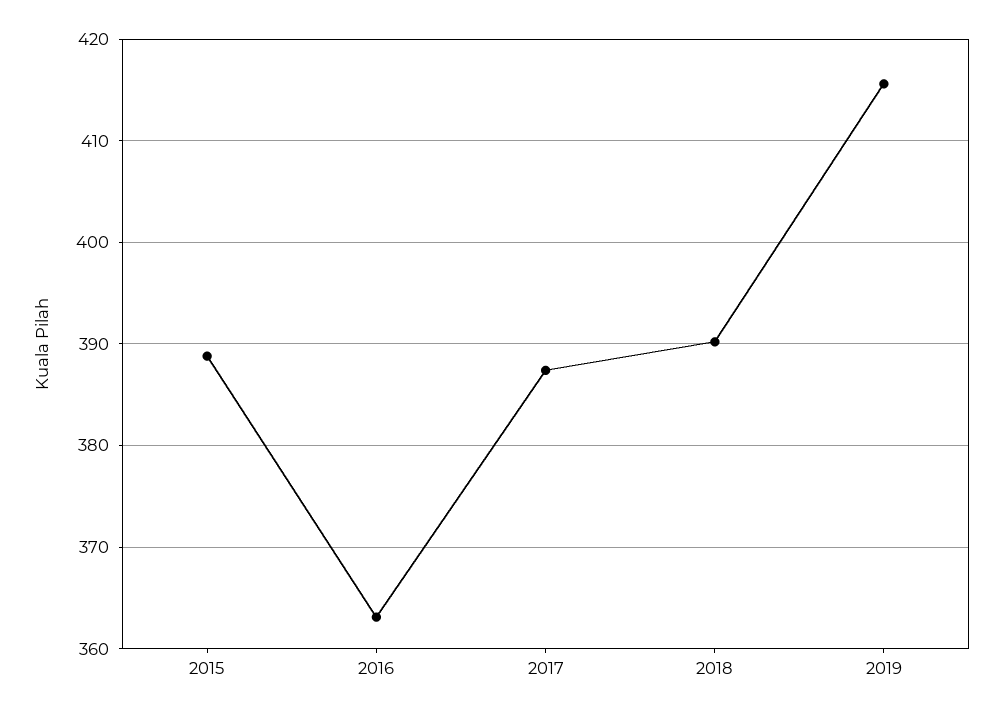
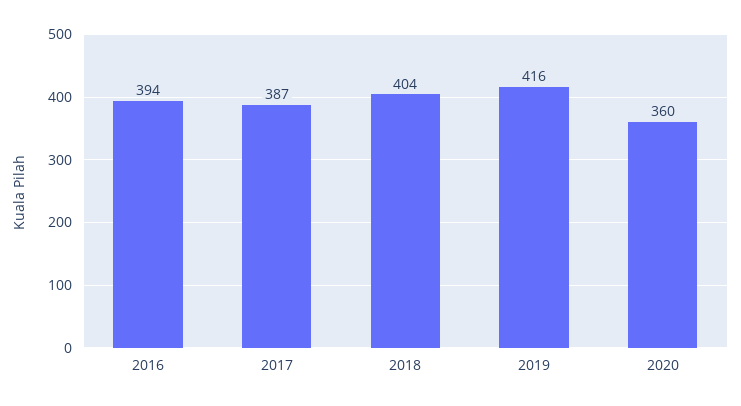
2015: 389 -> none
2016: 363 -> 394
2018: 390 -> 404
2020: none -> 360

